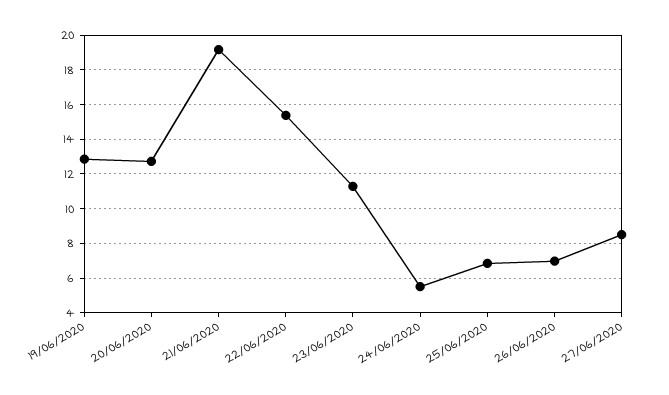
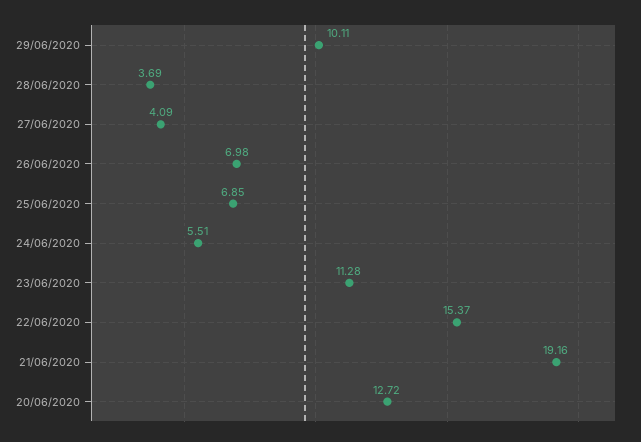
19/06/2020: 13 -> none
27/06/2020: 8.5 -> 4.09
29/06/2020: none -> 10.11
28/06/2020: none -> 3.69

